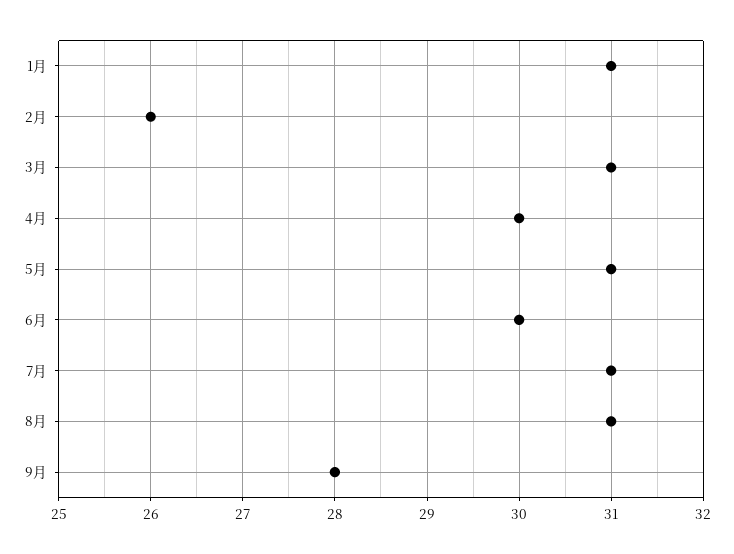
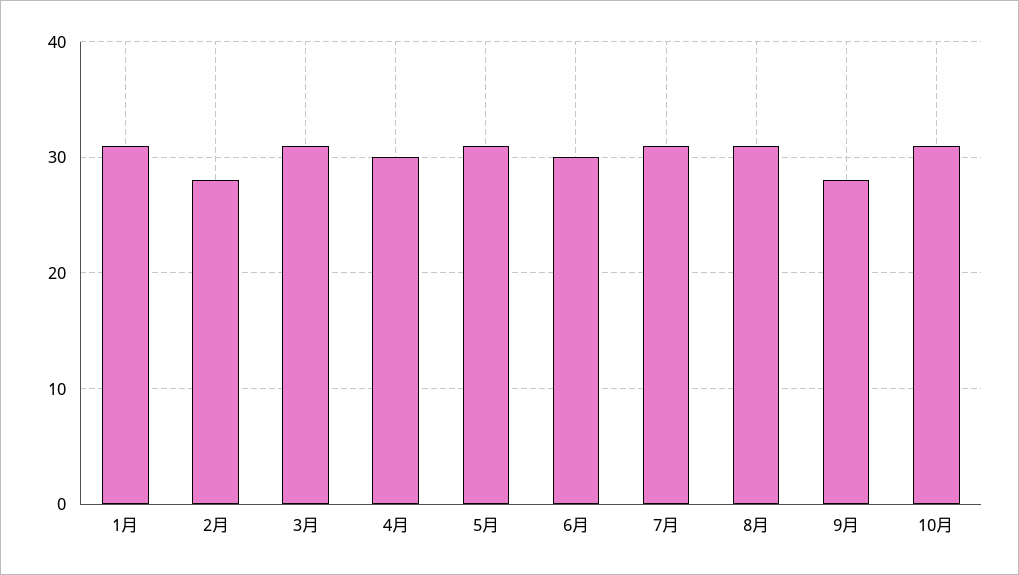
2月: 26 -> 28
10月: none -> 31

